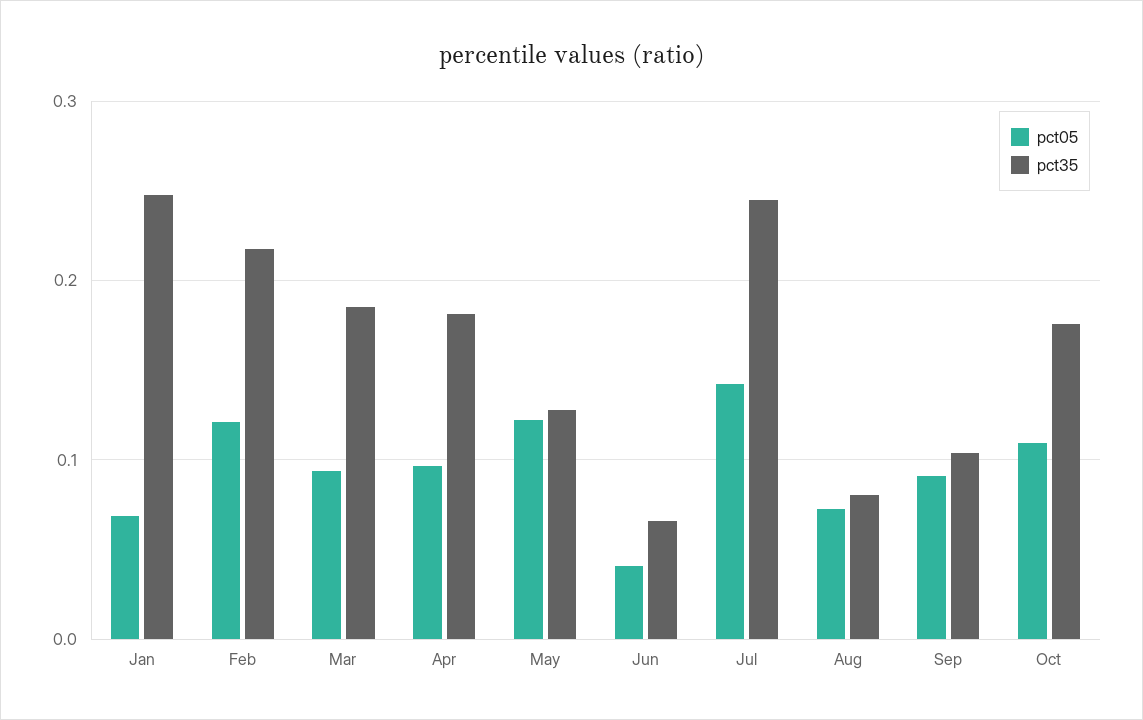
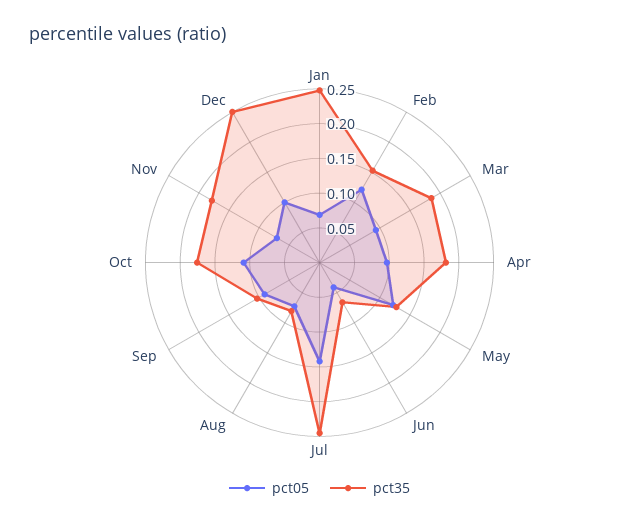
pct35, Feb: 0.22 -> 0.15
pct05, Nov: none -> 0.075
pct35, Nov: none -> 0.175
pct05, Dec: none -> 0.1
pct35, Dec: none -> 0.25

